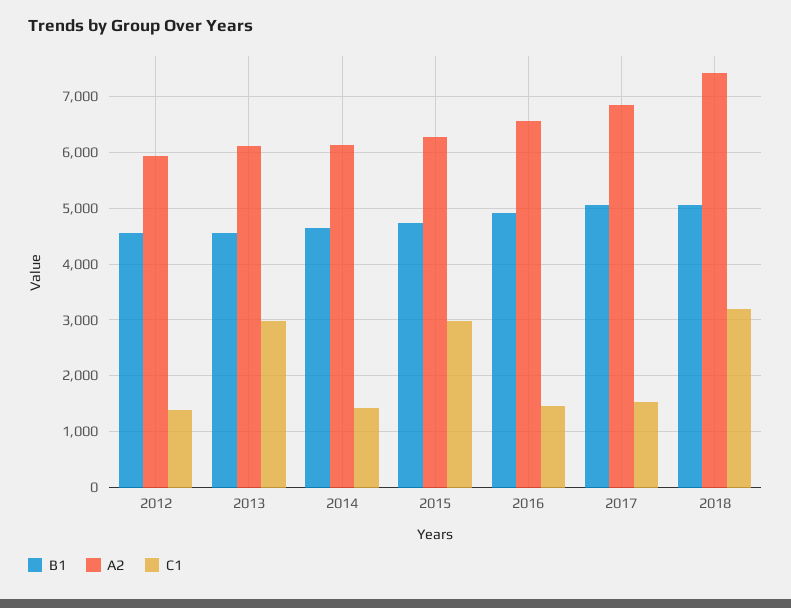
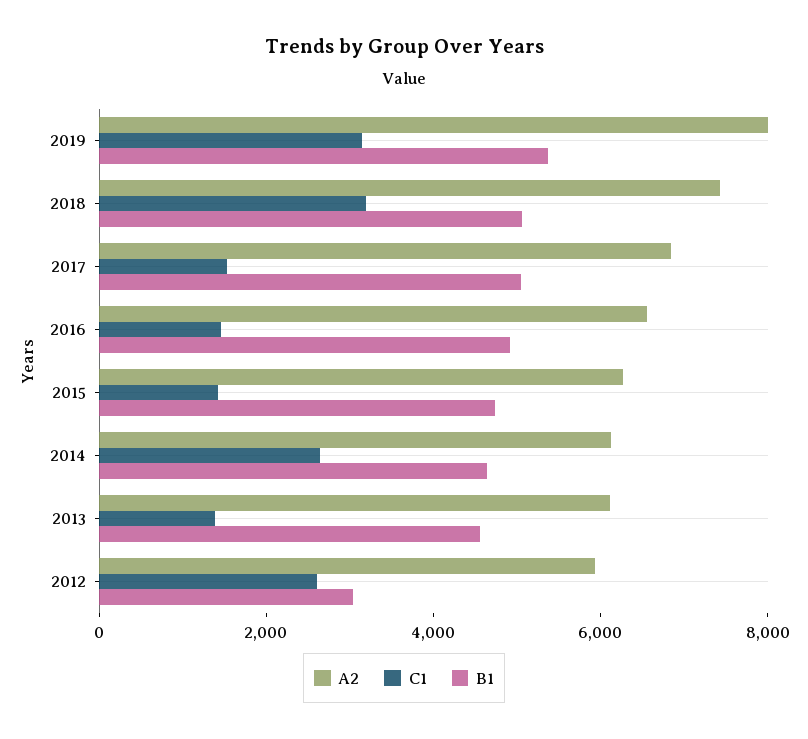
B1, 2012: 4600 -> 3000
C1, 2012: 1400 -> 2500
C1, 2013: 3000 -> 1500
C1, 2014: 1400 -> 2500
C1, 2015: 3000 -> 1500
A2, 2019: none -> 8000
C1, 2019: none -> 3000
B1, 2019: none -> 5500

